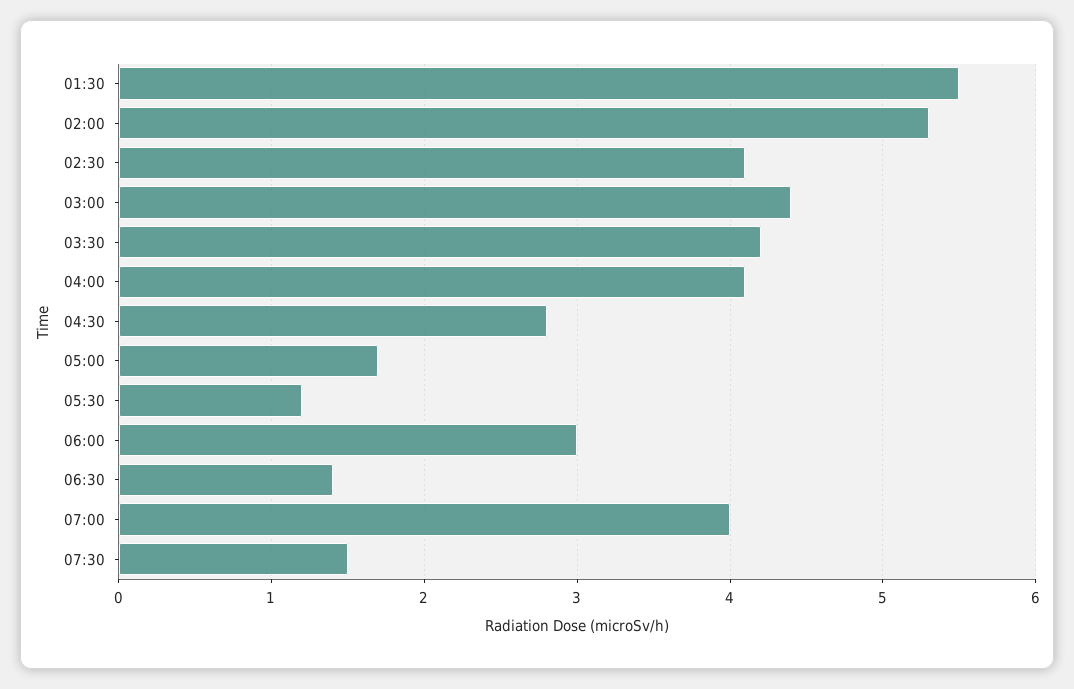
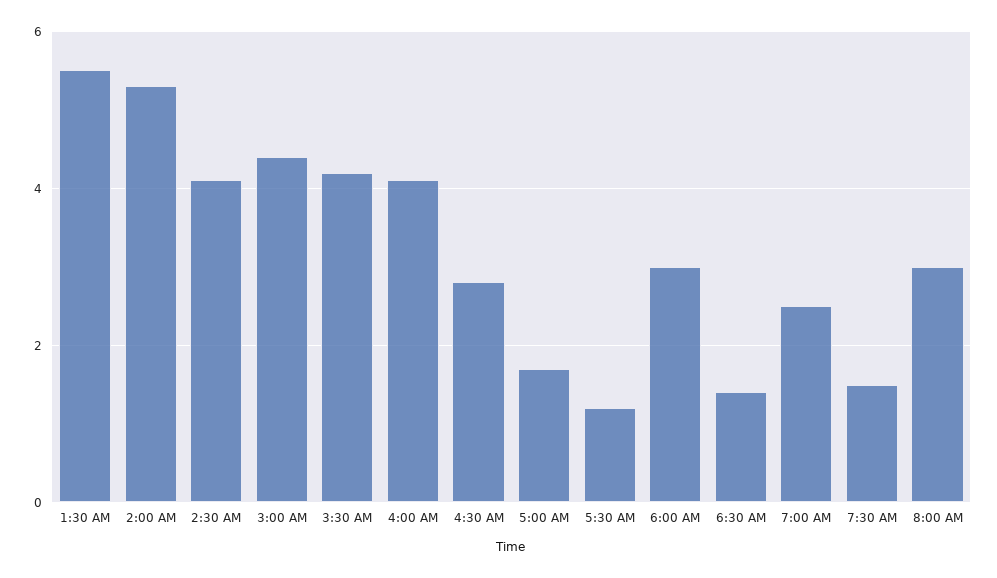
07:00: 4 -> 2.5
8:00 AM: none -> 3

